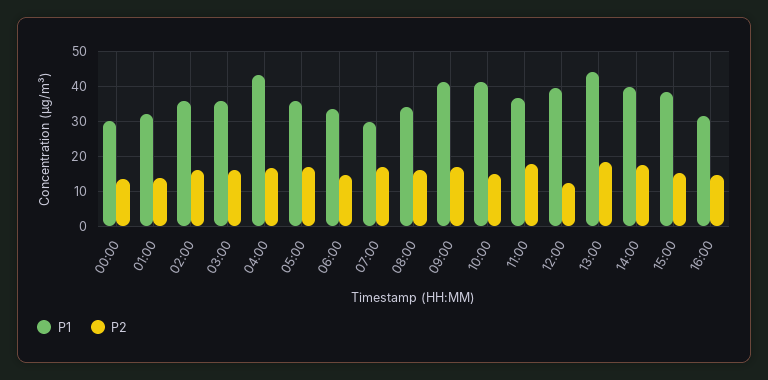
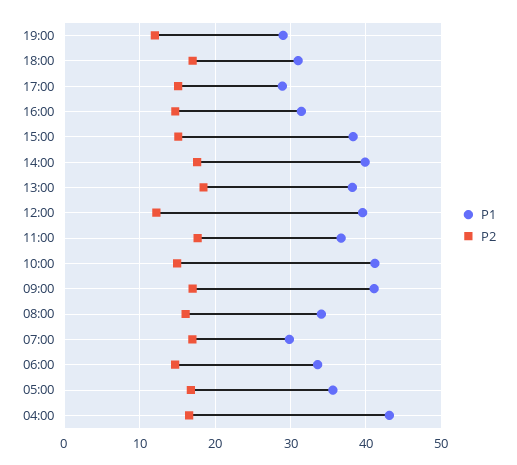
P1, 00:00: 30 -> none
P2, 00:00: 14 -> none
P1, 01:00: 32 -> none
P2, 01:00: 14 -> none
P1, 02:00: 36 -> none
P2, 02:00: 16 -> none
P1, 03:00: 36 -> none
P2, 03:00: 16 -> none
P1, 13:00: 44 -> 38
P1, 19:00: none -> 29
P2, 19:00: none -> 12
P1, 18:00: none -> 31
P2, 18:00: none -> 17
P1, 17:00: none -> 29
P2, 17:00: none -> 15

